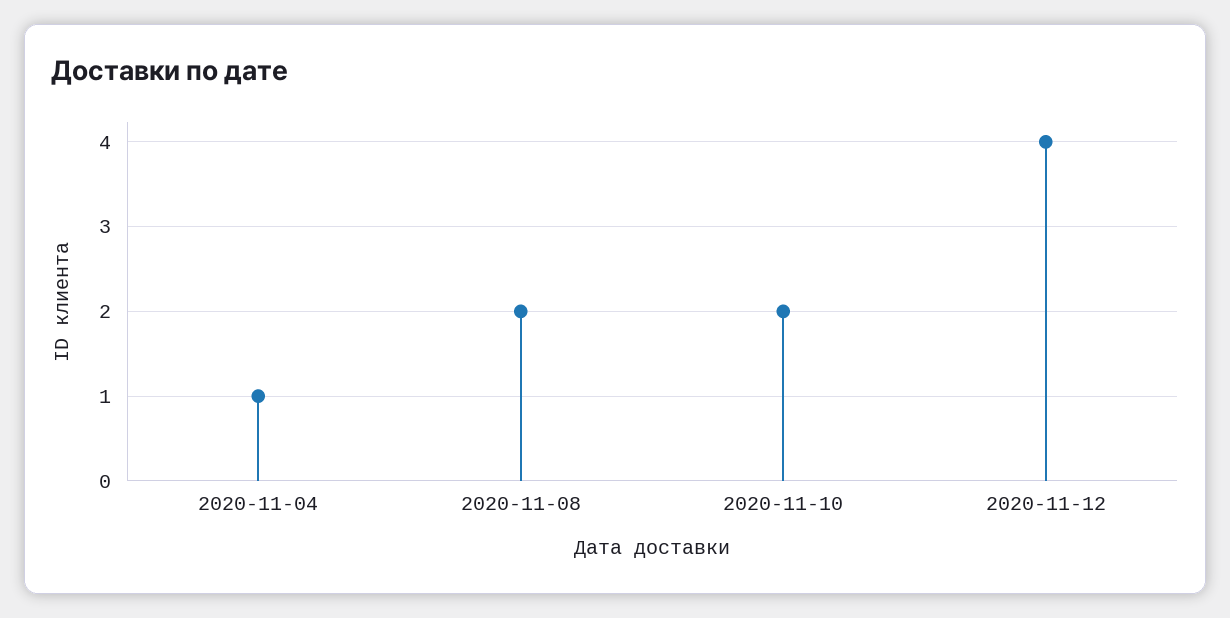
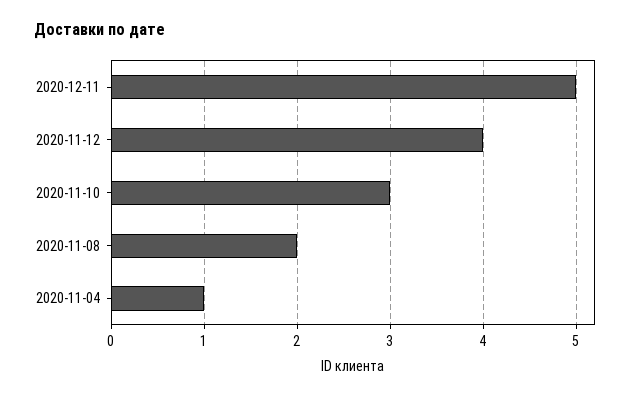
2020-11-10: 2 -> 3
2020-12-11: none -> 5

